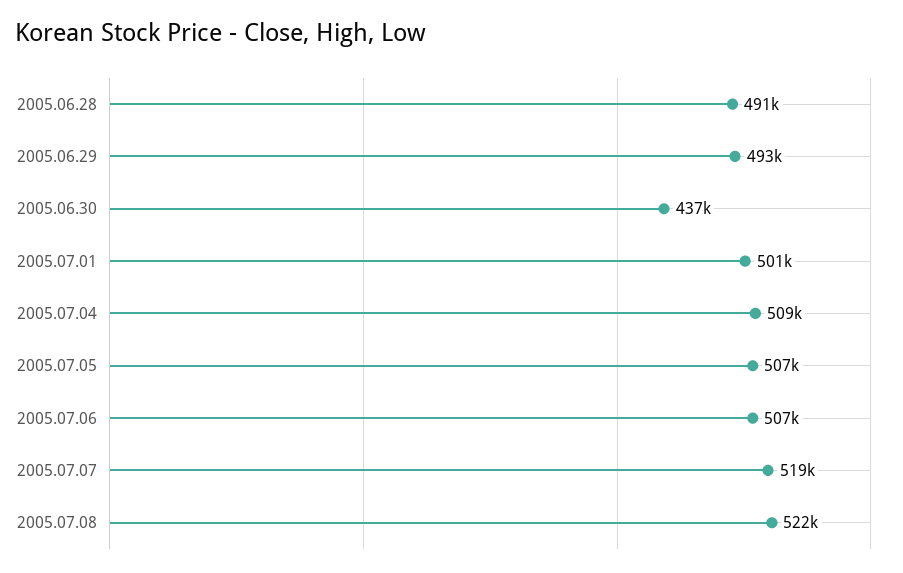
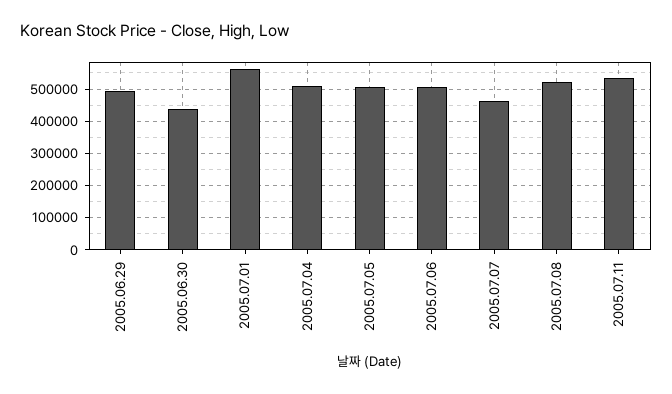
2005.06.28: 491000 -> none
2005.07.01: 501000 -> 560000
2005.07.07: 519000 -> 460000
2005.07.11: none -> 540000

